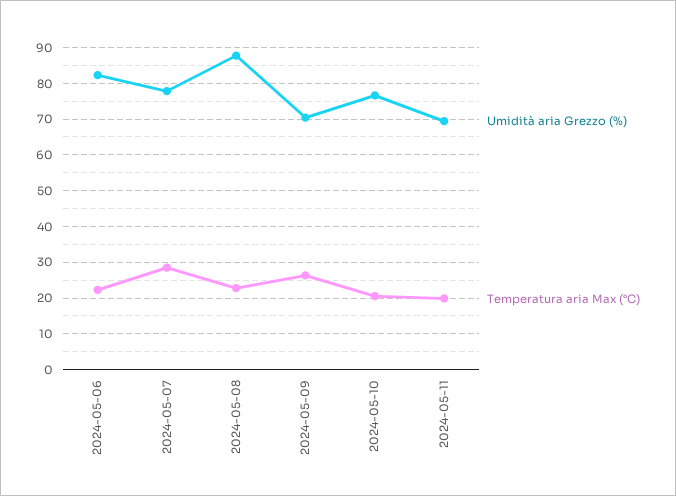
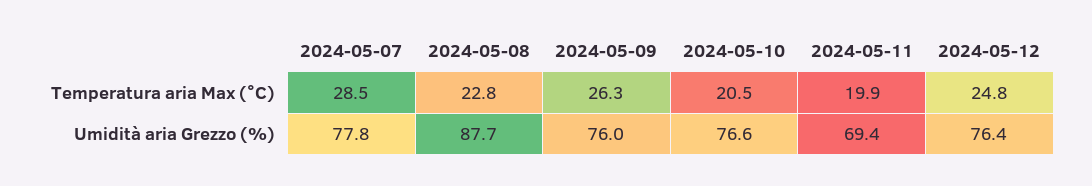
Umidità aria Grezzo (%), 2024-05-06: 82 -> none
Temperatura aria Max (°C), 2024-05-06: 22 -> none
Umidità aria Grezzo (%), 2024-05-09: 70 -> 76
Temperatura aria Max (°C), 2024-05-12: none -> 24.8
Umidità aria Grezzo (%), 2024-05-12: none -> 76.4

